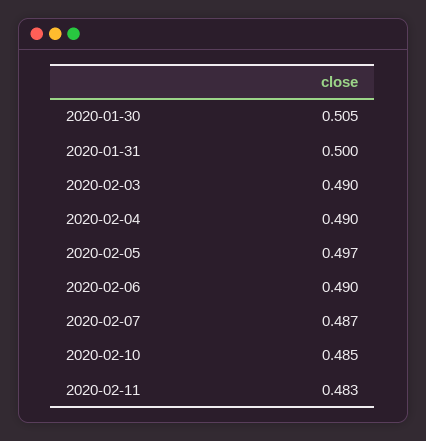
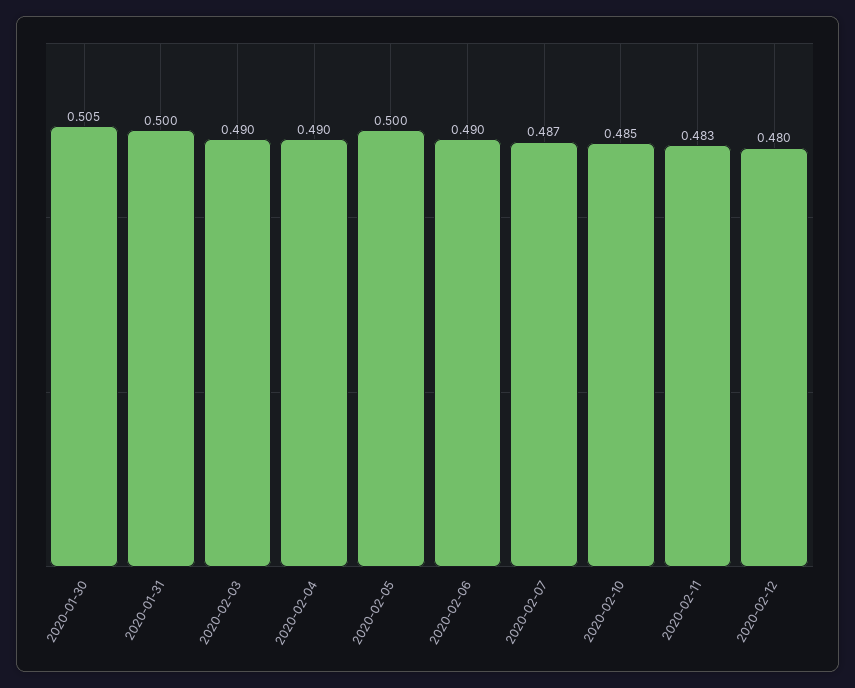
2020-02-05: 0.497 -> 0.5
2020-02-12: none -> 0.48

